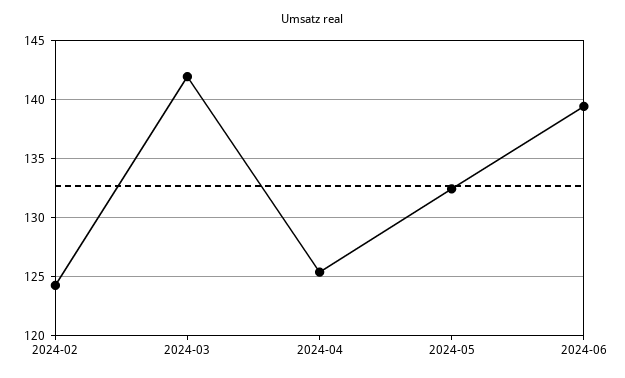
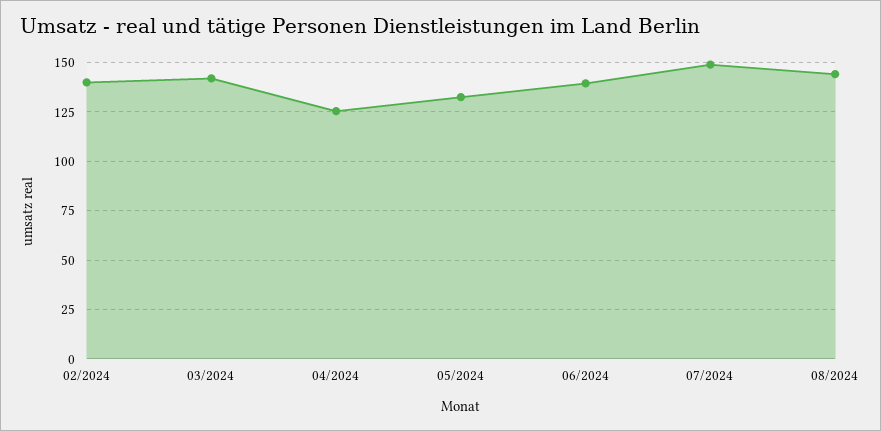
2024-02: 124 -> 140
07/2024: none -> 150
08/2024: none -> 145

